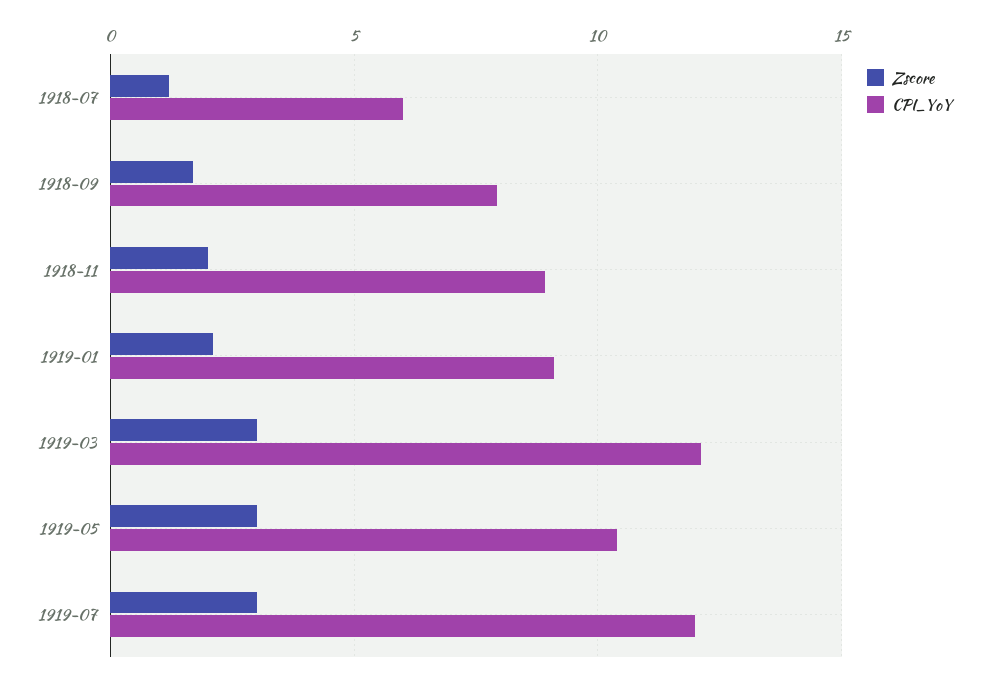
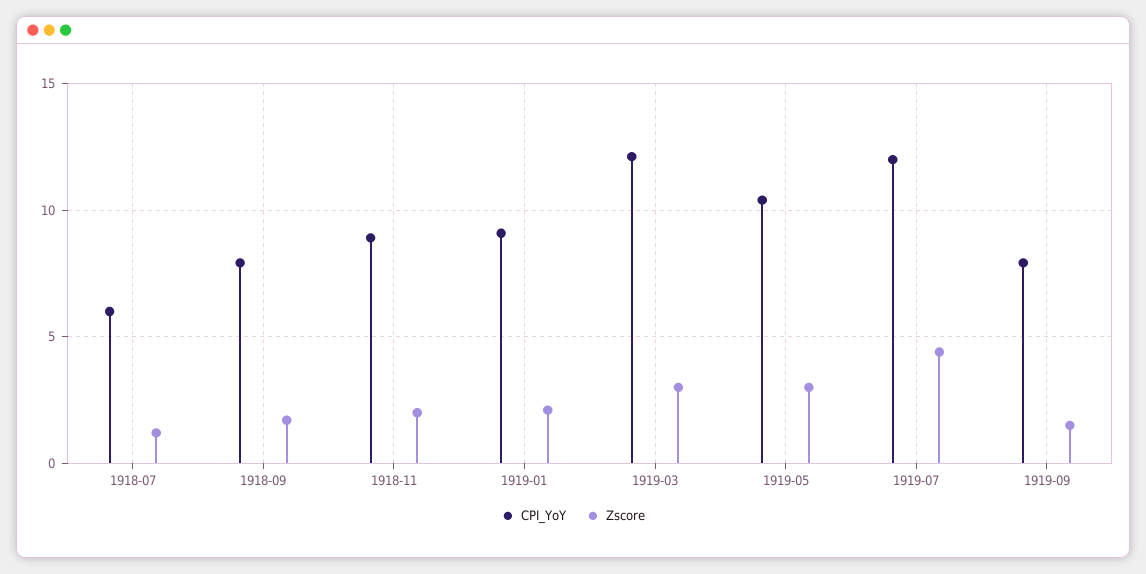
Zscore, 1919-07: 3 -> 4.5
CPI_YoY, 1919-09: none -> 8
Zscore, 1919-09: none -> 1.5

